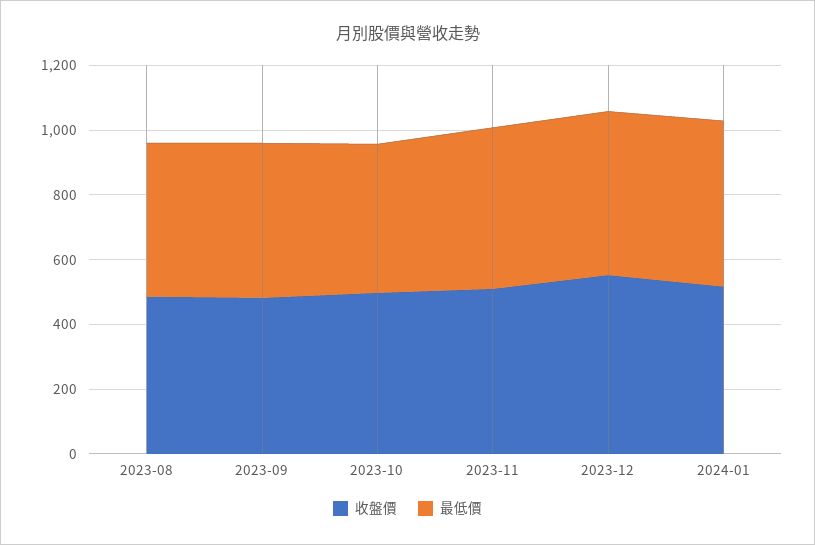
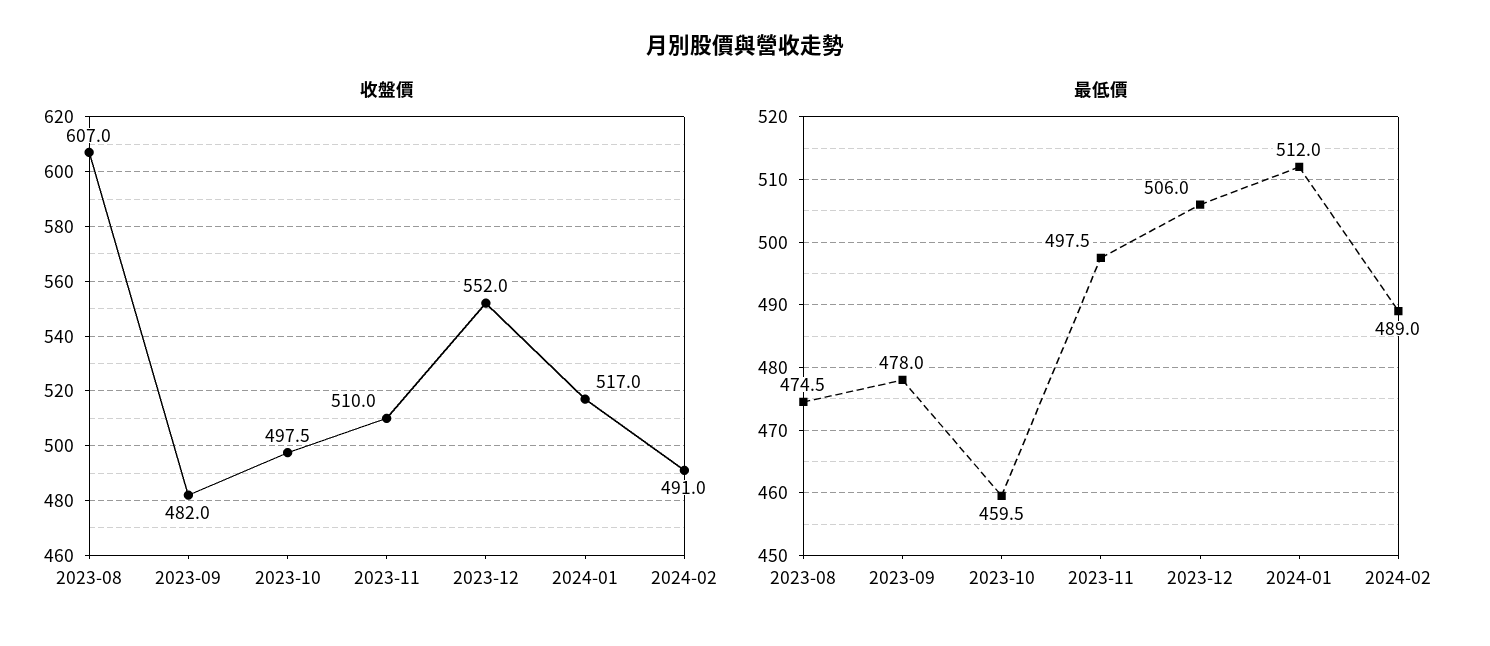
收盤價, 2023-08: 500 -> 607
收盤價, 2024-02: none -> 491
最低價, 2024-02: none -> 489

